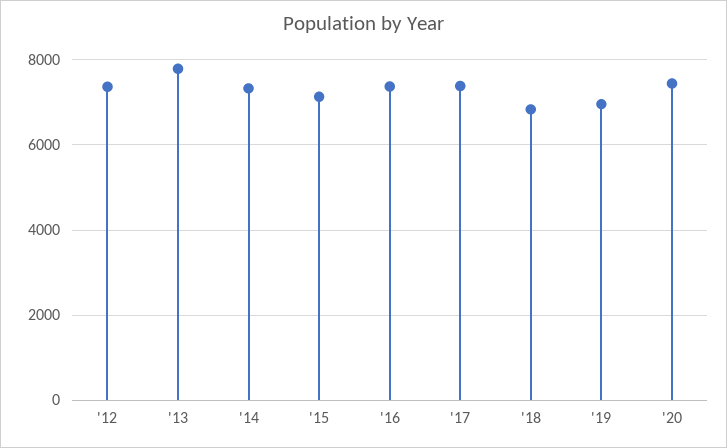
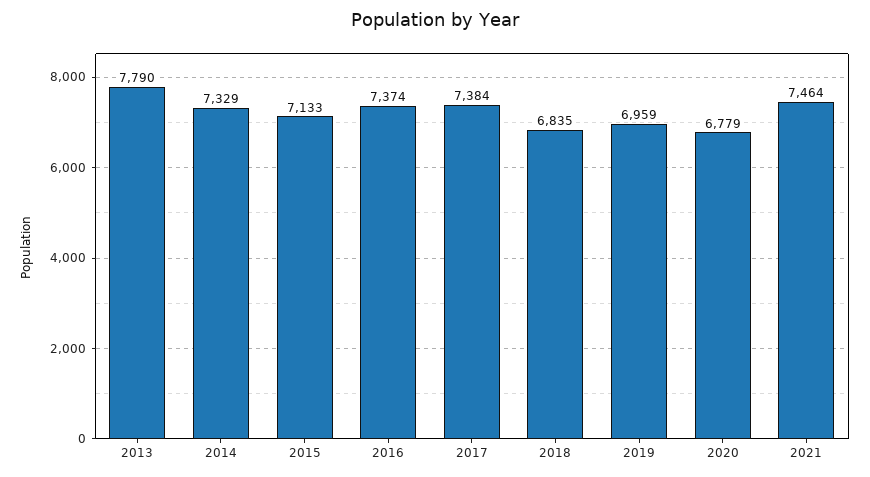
'12: 7400 -> none
'20: 7400 -> 6779
2021: none -> 7464

